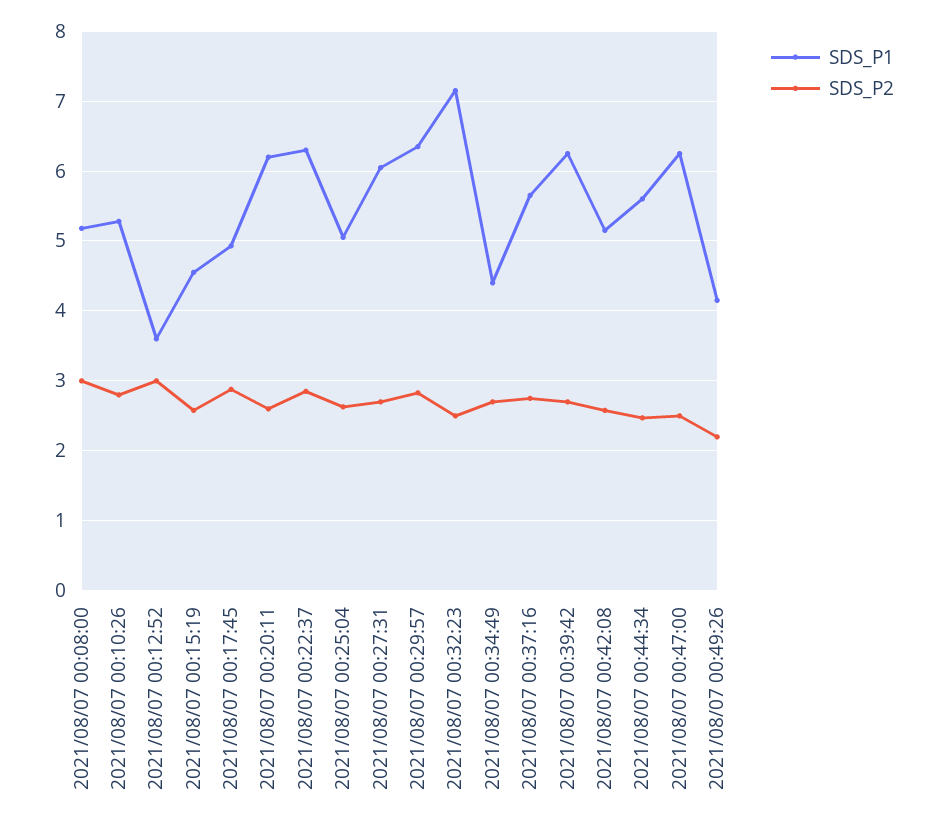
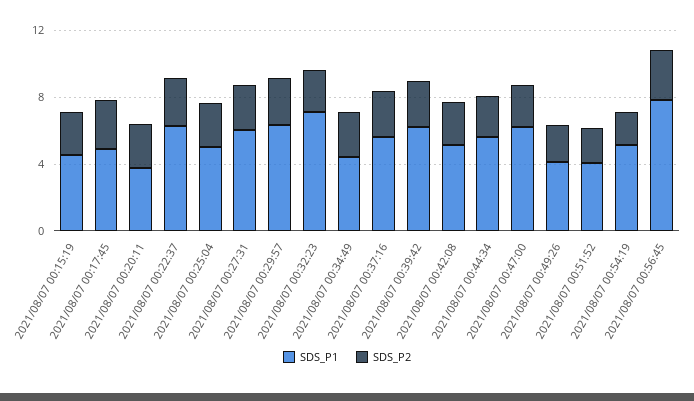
SDS_P1, 2021/08/07 00:08:00: 5.2 -> none
SDS_P2, 2021/08/07 00:08:00: 3 -> none
SDS_P1, 2021/08/07 00:10:26: 5.3 -> none
SDS_P2, 2021/08/07 00:10:26: 2.8 -> none
SDS_P1, 2021/08/07 00:12:52: 3.6 -> none
SDS_P2, 2021/08/07 00:12:52: 3 -> none
SDS_P1, 2021/08/07 00:20:11: 6.2 -> 4
SDS_P1, 2021/08/07 00:51:52: none -> 4
SDS_P2, 2021/08/07 00:51:52: none -> 2
SDS_P1, 2021/08/07 00:54:19: none -> 5
SDS_P2, 2021/08/07 00:54:19: none -> 2
SDS_P1, 2021/08/07 00:56:45: none -> 8
SDS_P2, 2021/08/07 00:56:45: none -> 3

